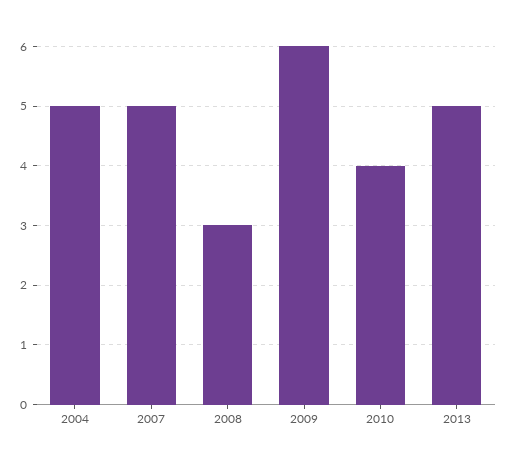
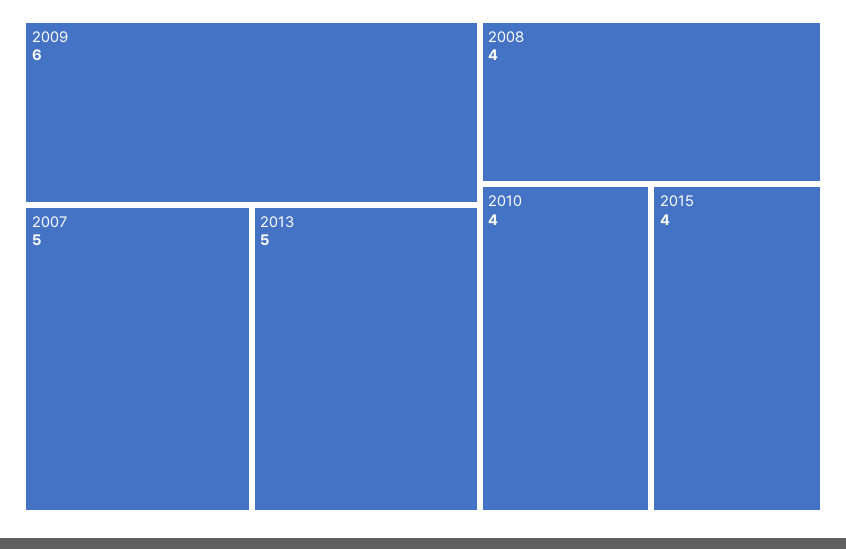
2004: 5 -> none
2008: 3 -> 4
2015: none -> 4

